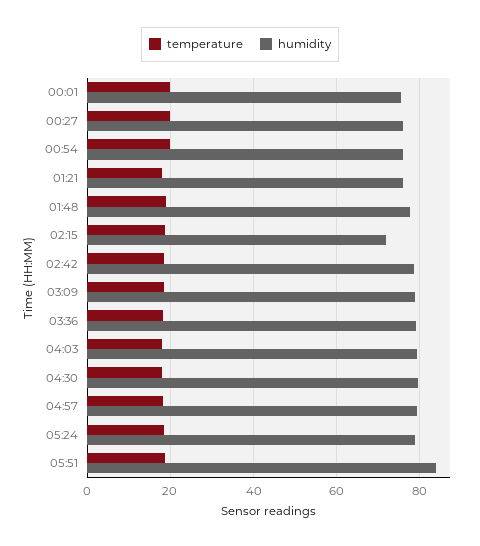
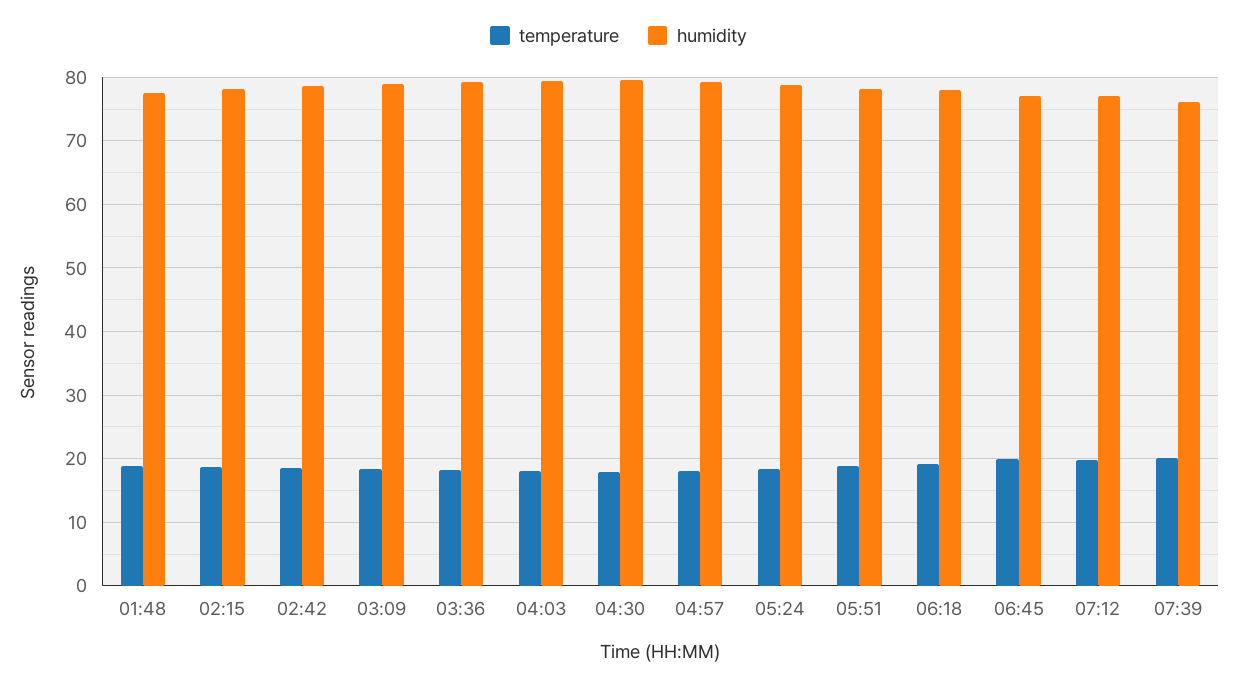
temperature, 00:01: 20 -> none
humidity, 00:01: 76 -> none
temperature, 00:27: 20 -> none
humidity, 00:27: 76 -> none
temperature, 00:54: 20 -> none
humidity, 00:54: 76 -> none
temperature, 01:21: 18 -> none
humidity, 01:21: 76 -> none
humidity, 02:15: 72 -> 78
humidity, 05:51: 84 -> 78
temperature, 06:18: none -> 19
humidity, 06:18: none -> 78
temperature, 06:45: none -> 20
humidity, 06:45: none -> 77
temperature, 07:12: none -> 20
humidity, 07:12: none -> 77
temperature, 07:39: none -> 20
humidity, 07:39: none -> 76

